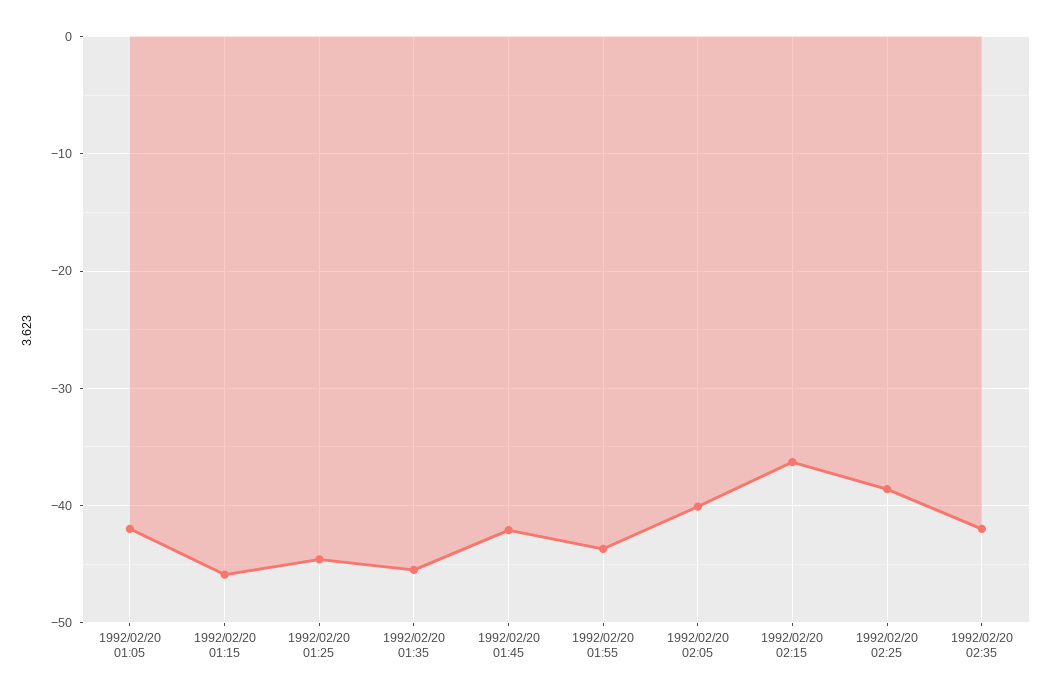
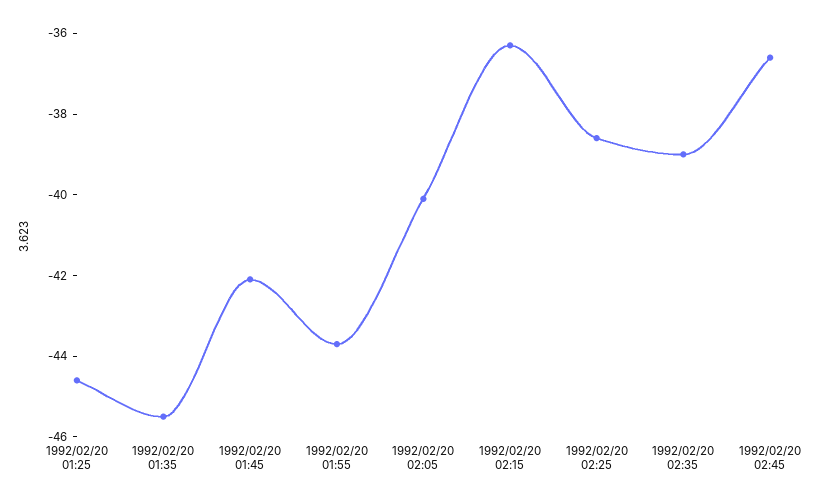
1992/02/20 01:05: -42 -> none
1992/02/20 01:15: -46 -> none
1992/02/20 02:35: -42 -> -39
1992/02/20 02:45: none -> -36.5

